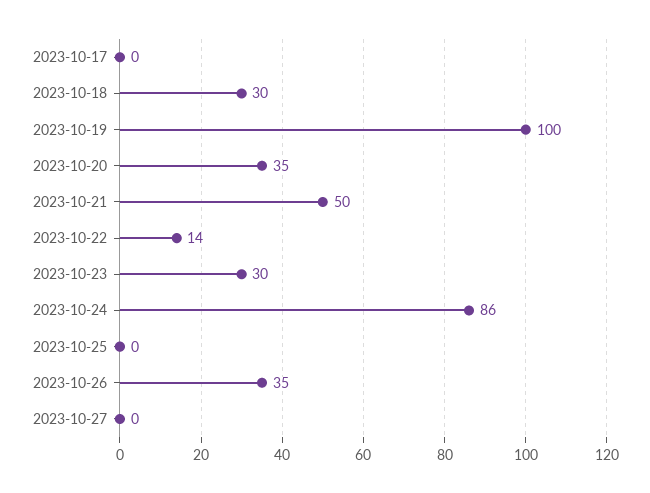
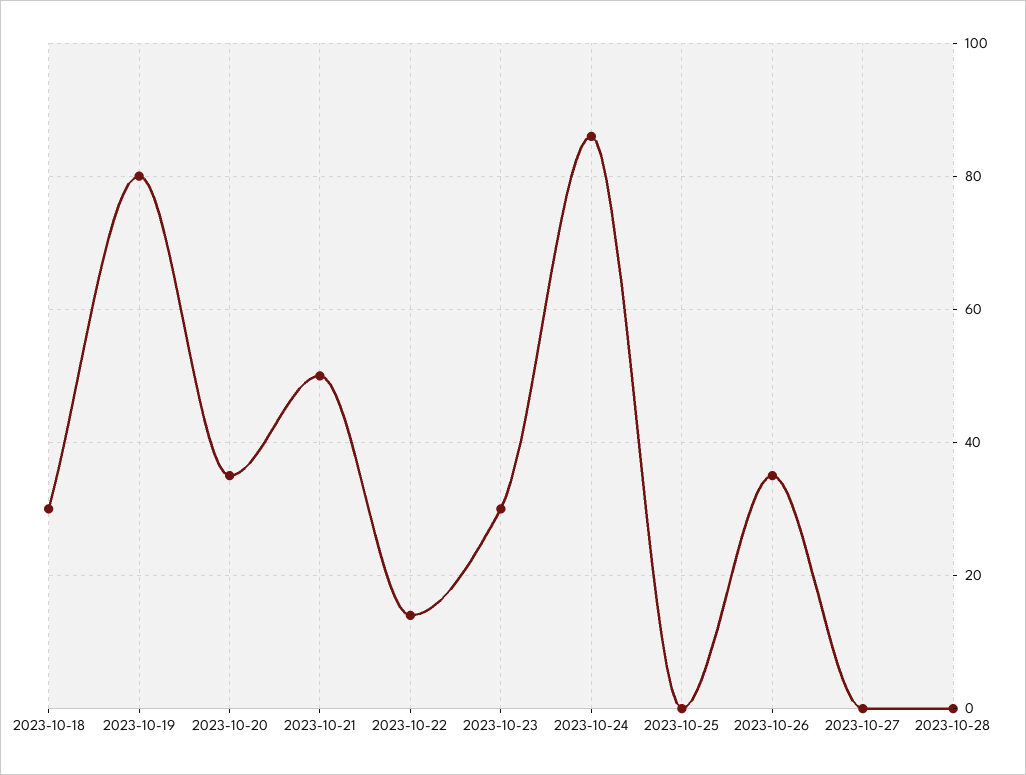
2023-10-17: 0 -> none
2023-10-19: 100 -> 80
2023-10-28: none -> 0

